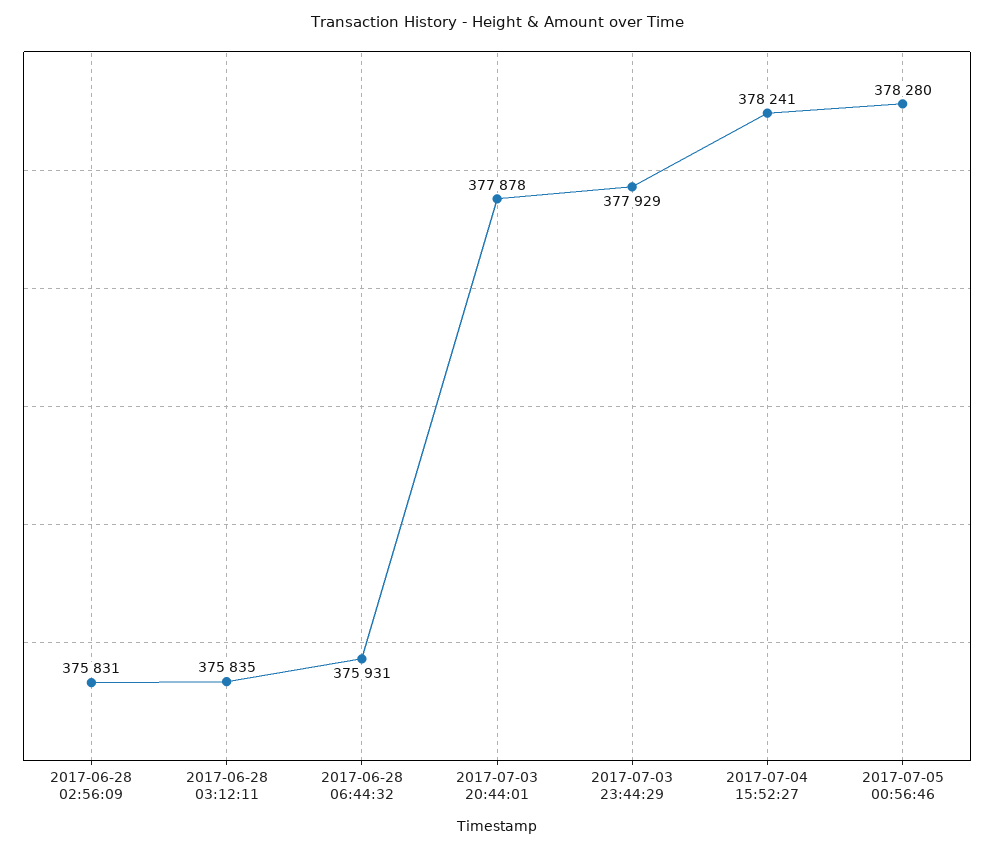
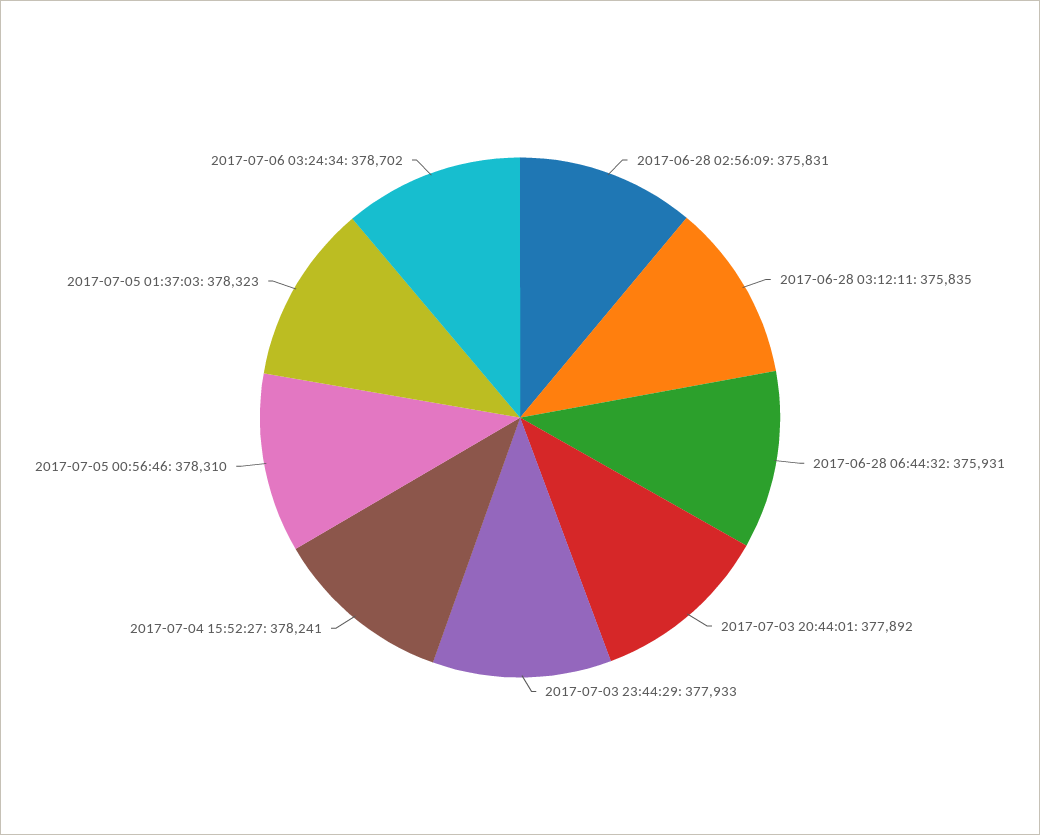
2017-07-03 20:44:01: 377878 -> 377892
2017-07-03 23:44:29: 377929 -> 377933
2017-07-05 00:56:46: 378280 -> 378310
2017-07-05 01:37:03: none -> 378323
2017-07-06 03:24:34: none -> 378702

